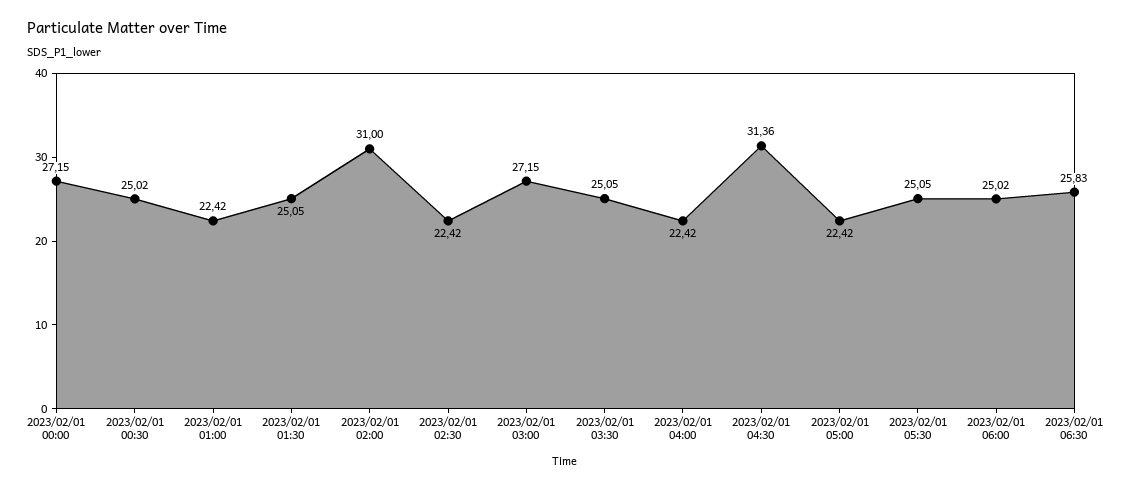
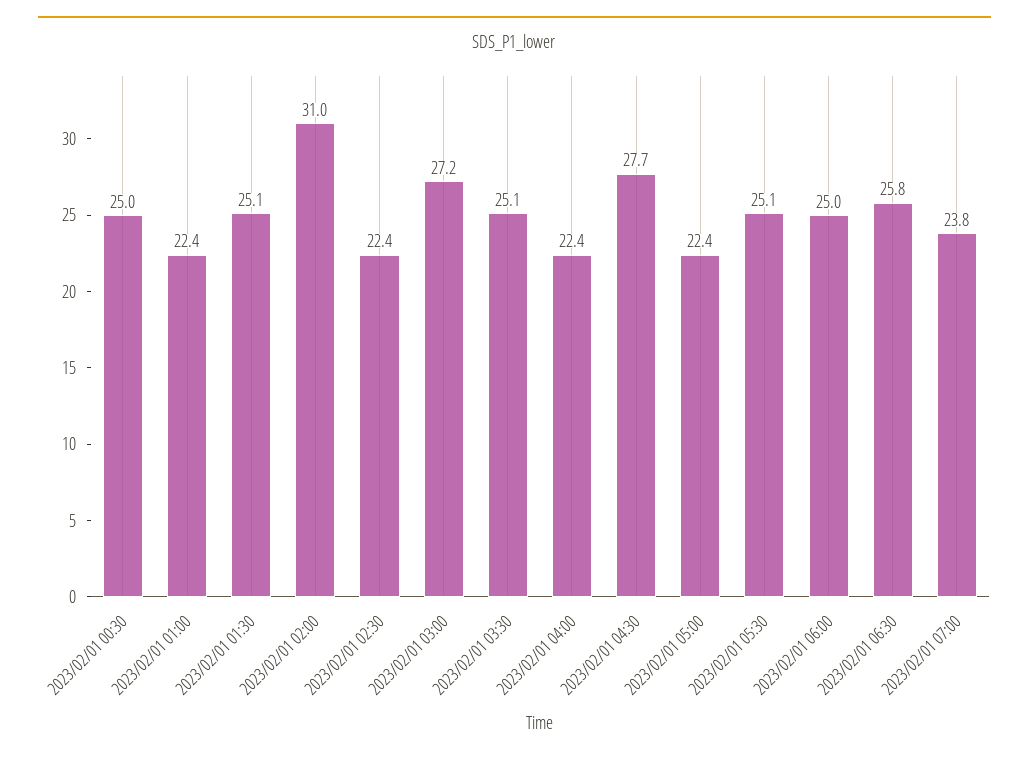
2023/02/01 00:00: 27.15 -> none
2023/02/01 04:30: 31.36 -> 27.7
2023/02/01 07:00: none -> 23.8

